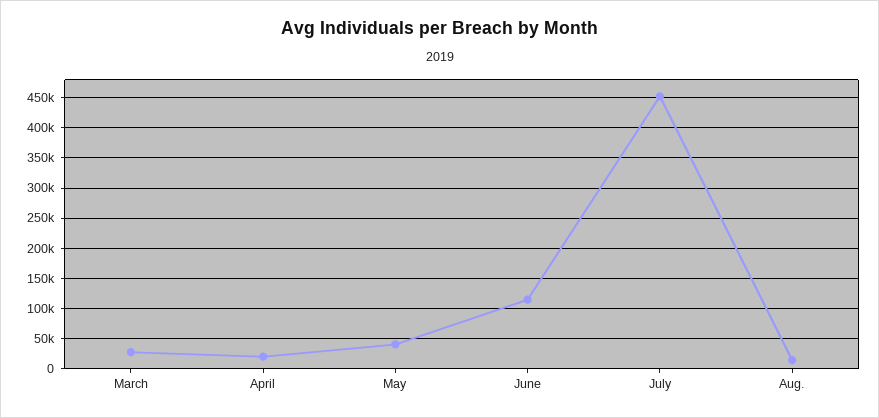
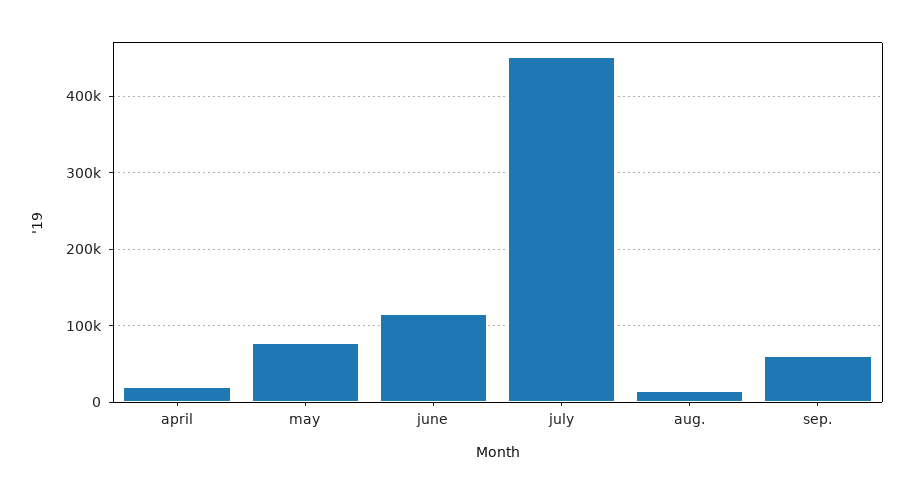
March: 30000 -> none
May: 40000 -> 80000
sep.: none -> 60000

